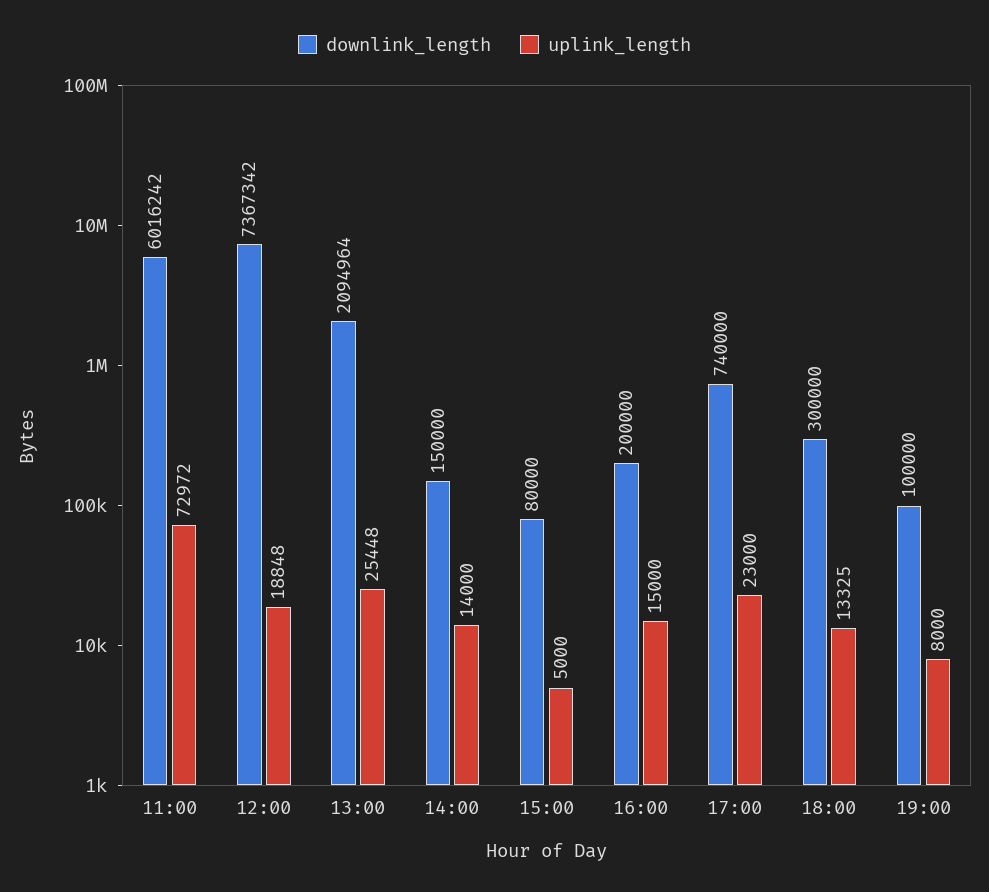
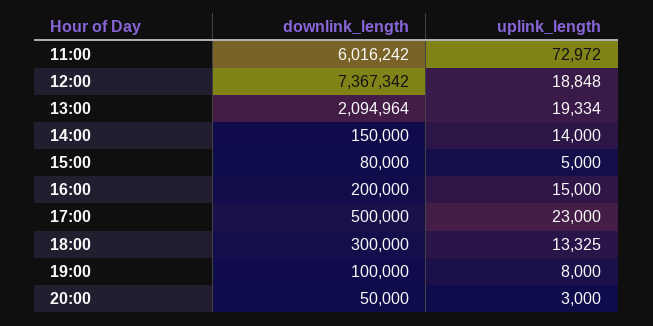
uplink_length, 13:00: 25448 -> 19334
downlink_length, 17:00: 740000 -> 500000
downlink_length, 20:00: none -> 50000
uplink_length, 20:00: none -> 3000

